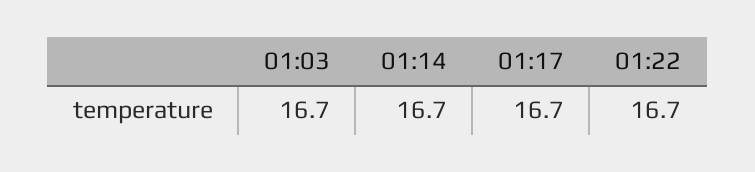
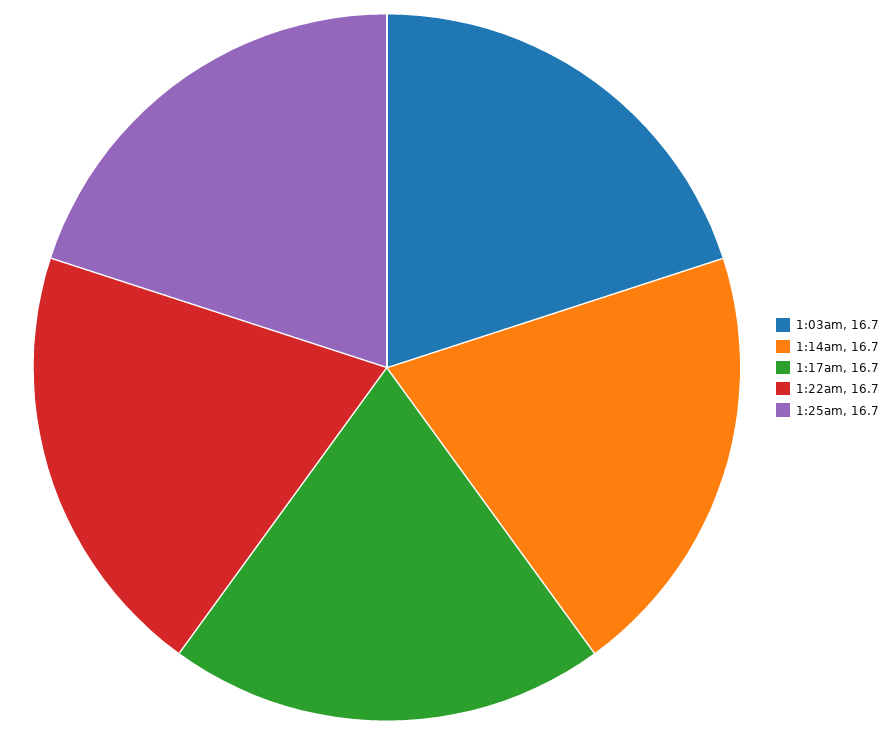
1:25am: none -> 16.7

